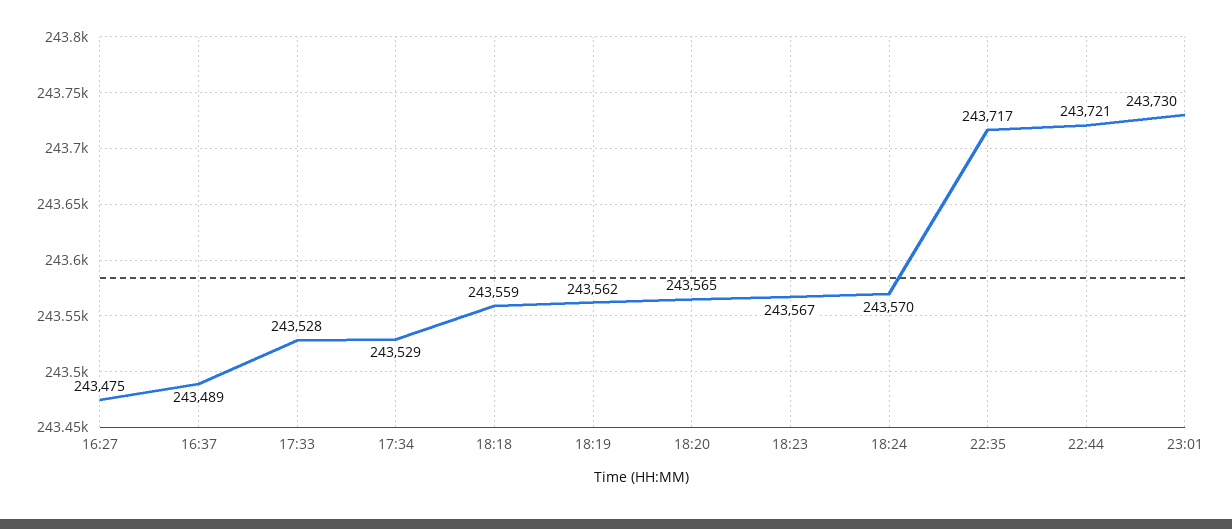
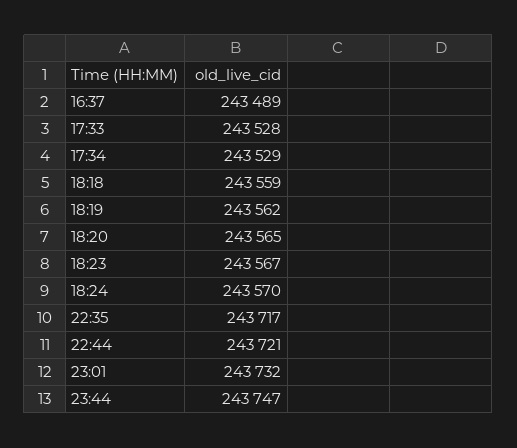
16:27: 243475 -> none
23:01: 243730 -> 243732
23:44: none -> 243747

